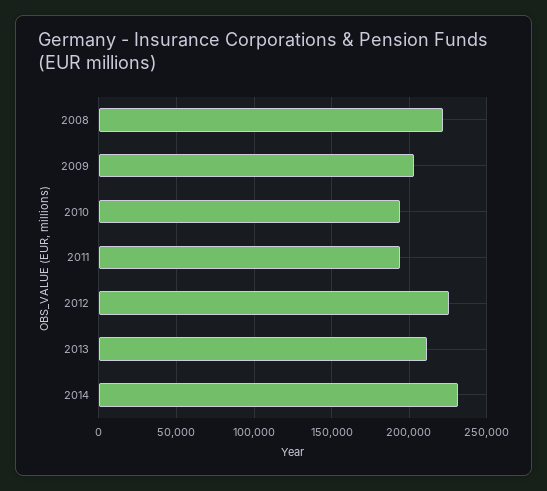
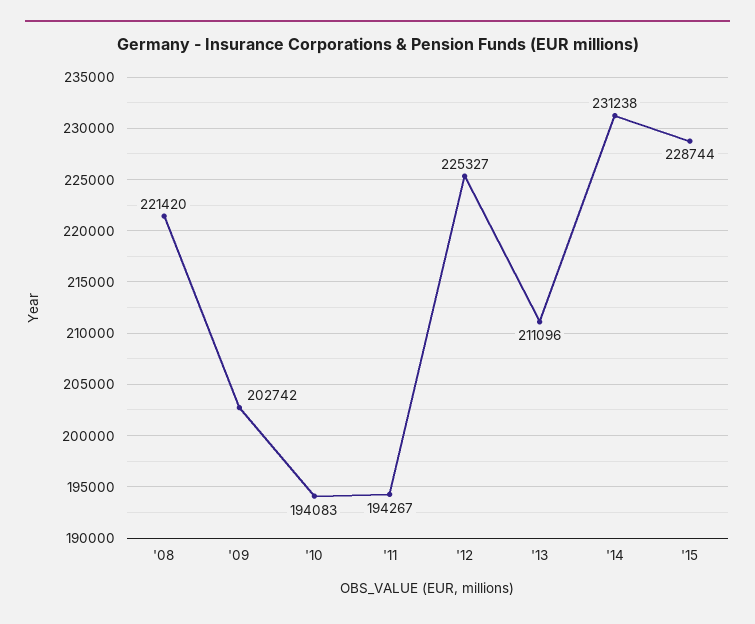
'15: none -> 228744

